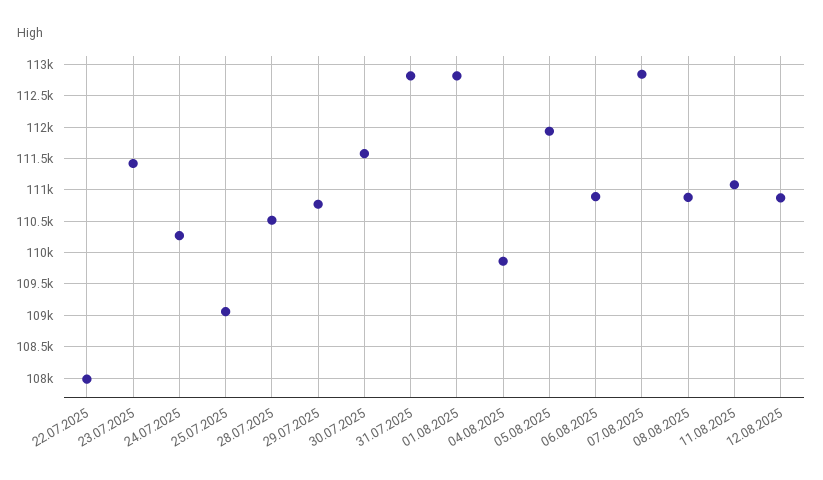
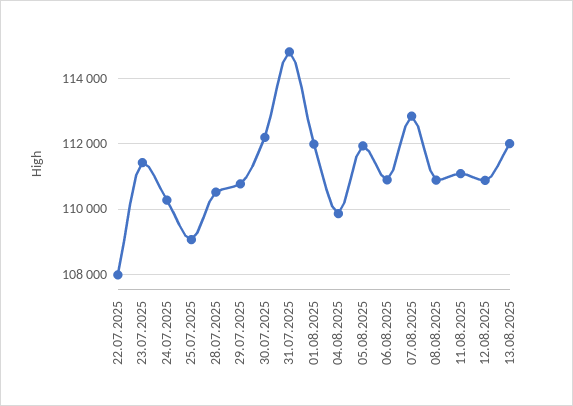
30.07.2025: 111600 -> 112200
31.07.2025: 112800 -> 114800
01.08.2025: 112800 -> 112000
13.08.2025: none -> 112000

